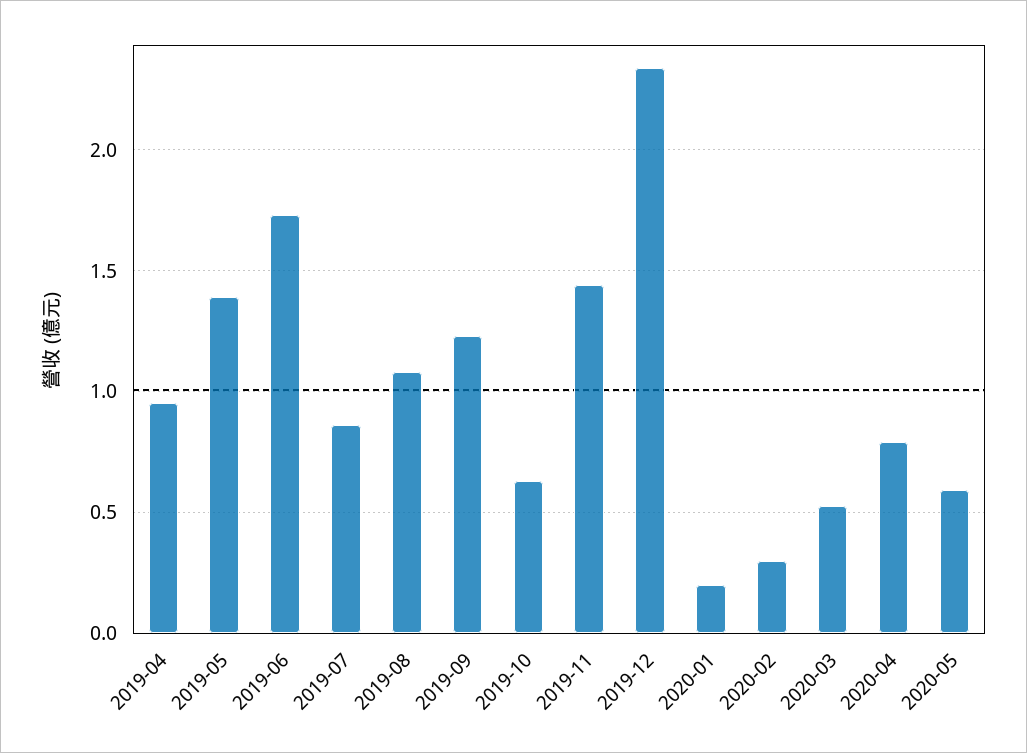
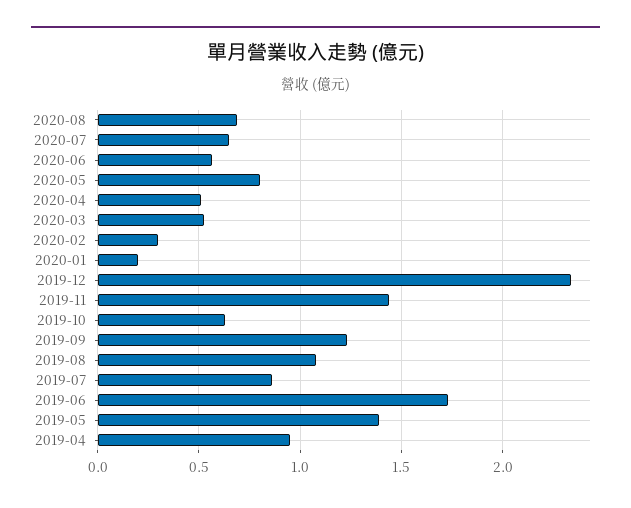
2020-04: 0.8 -> 0.5
2020-05: 0.6 -> 0.8
2020-08: none -> 0.7
2020-07: none -> 0.65
2020-06: none -> 0.55

